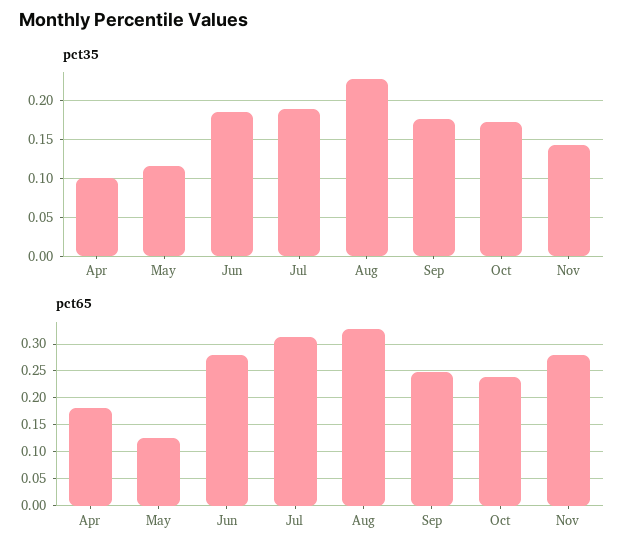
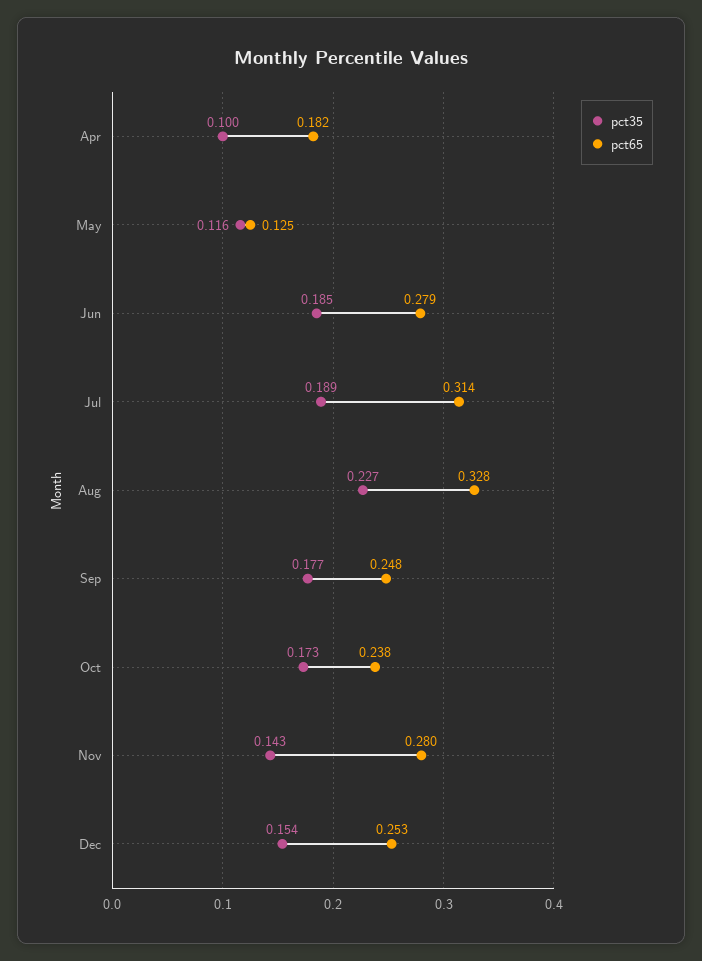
pct35, Dec: none -> 0.154
pct65, Dec: none -> 0.253

